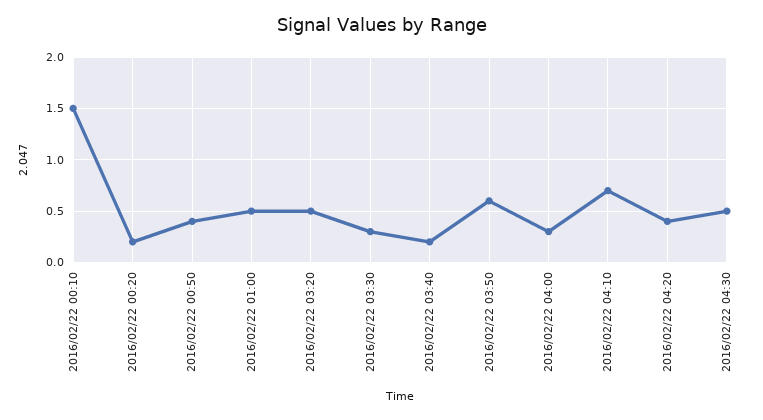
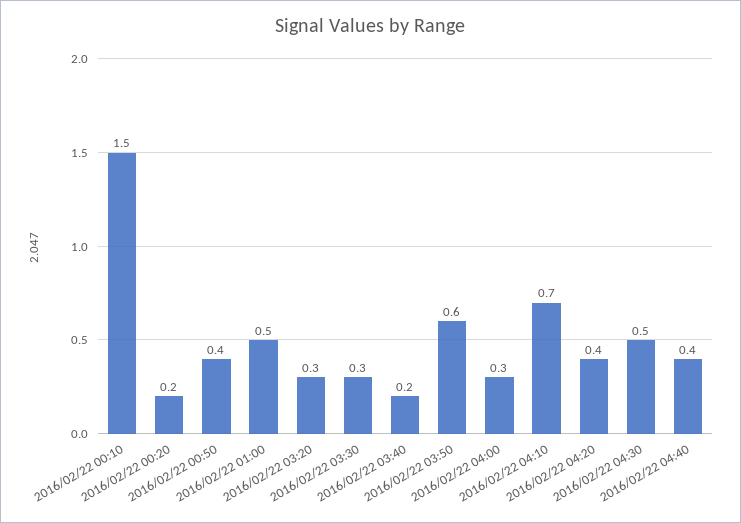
2016/02/22 03:20: 0.5 -> 0.3
2016/02/22 04:40: none -> 0.4

